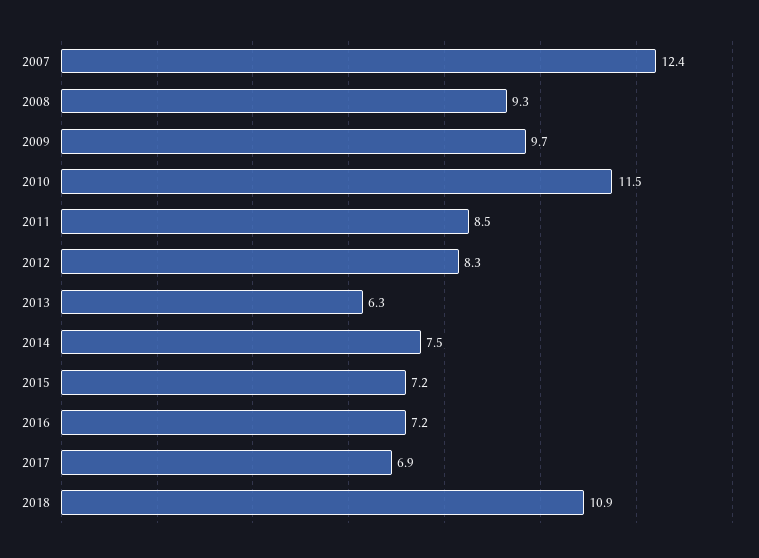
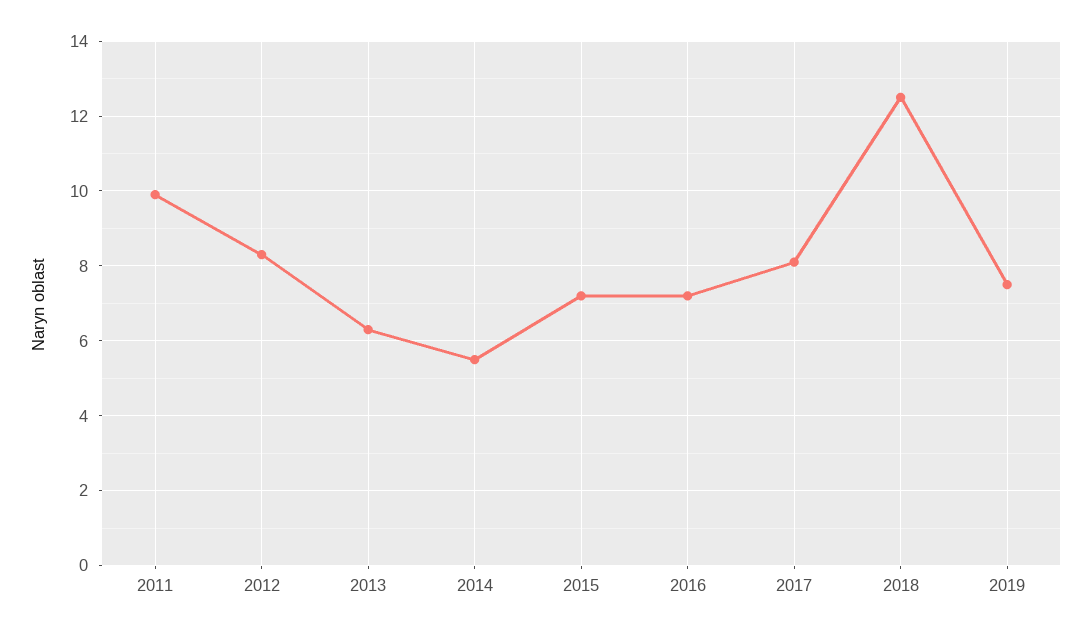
2007: 12.4 -> none
2008: 9.3 -> none
2009: 9.7 -> none
2010: 11.5 -> none
2011: 8.5 -> 10
2014: 7.5 -> 5.5
2017: 6.9 -> 8
2018: 10.9 -> 12.5
2019: none -> 7.5

